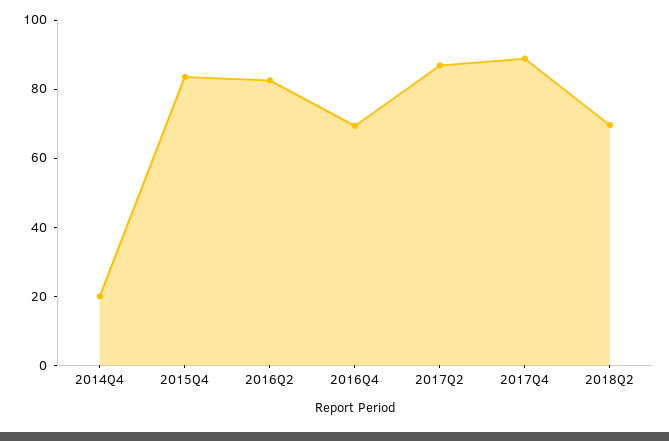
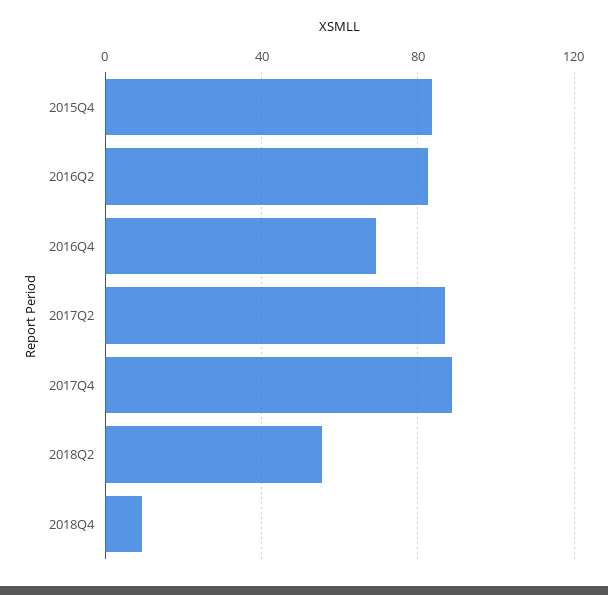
2014Q4: 20 -> none
2018Q2: 70 -> 55
2018Q4: none -> 10

